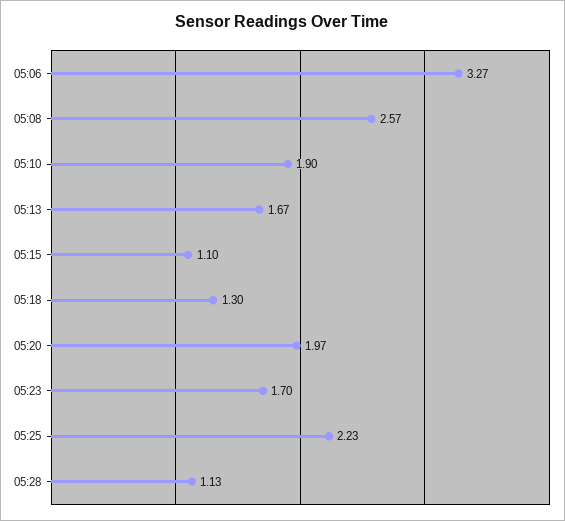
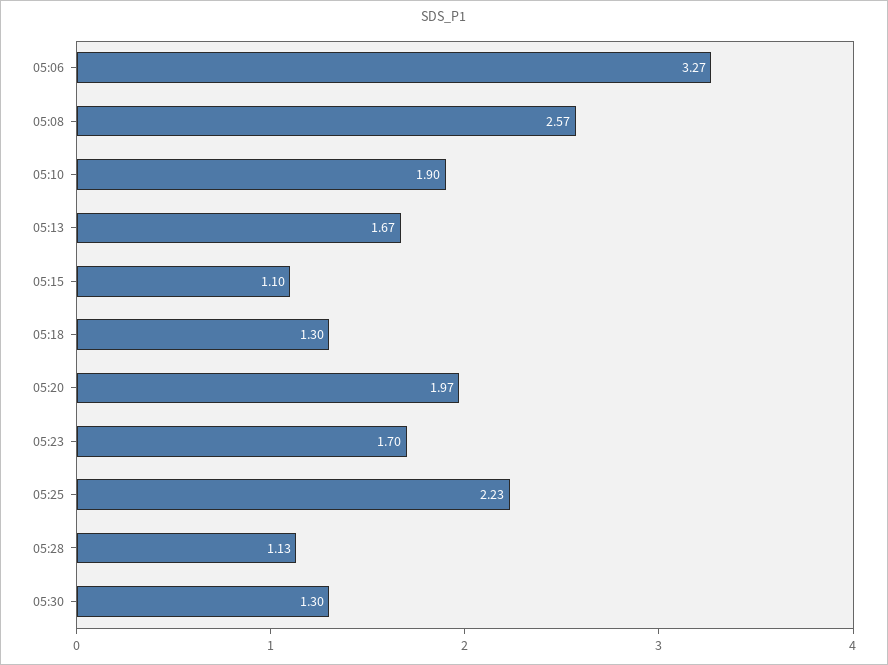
05:30: none -> 1.3

